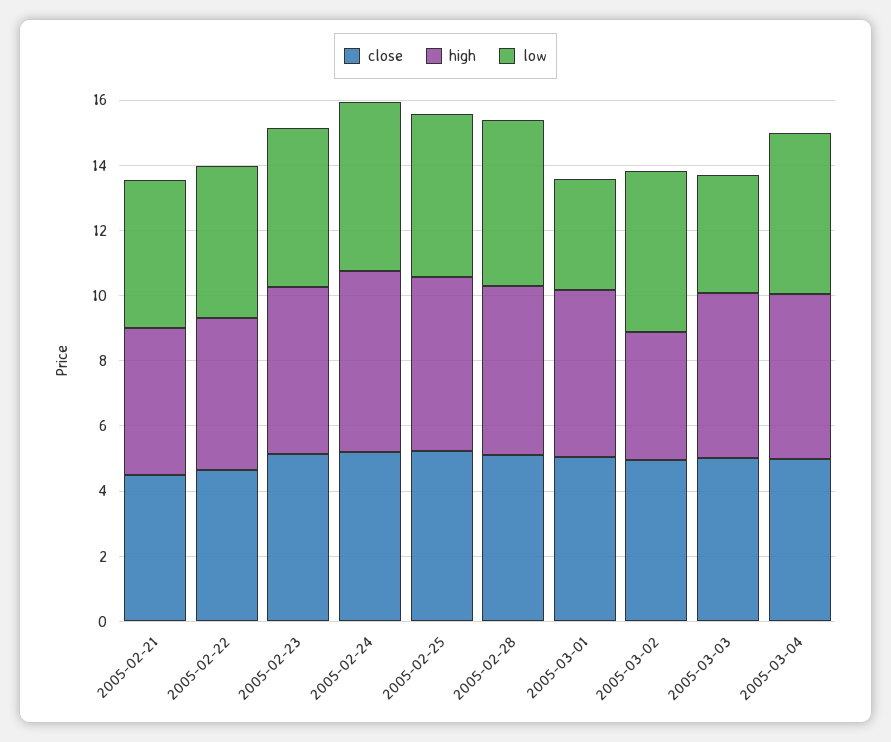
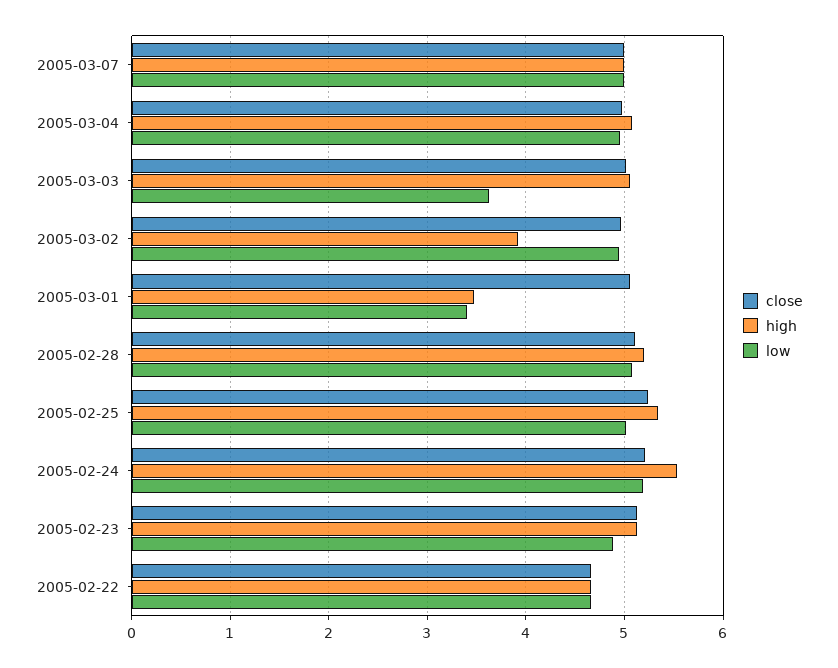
close, 2005-02-21: 4.5 -> none
high, 2005-02-21: 4.5 -> none
low, 2005-02-21: 4.5 -> none
high, 2005-03-01: 5 -> 3.5
close, 2005-03-07: none -> 5
high, 2005-03-07: none -> 5
low, 2005-03-07: none -> 5

